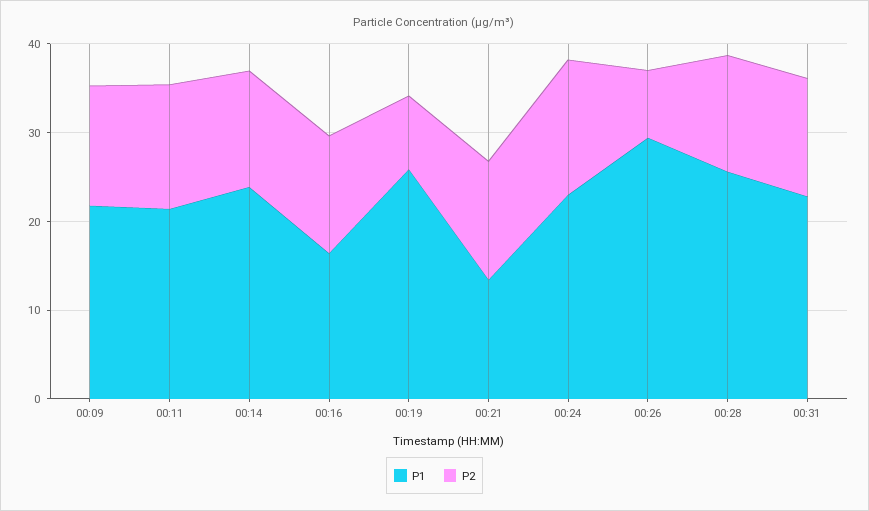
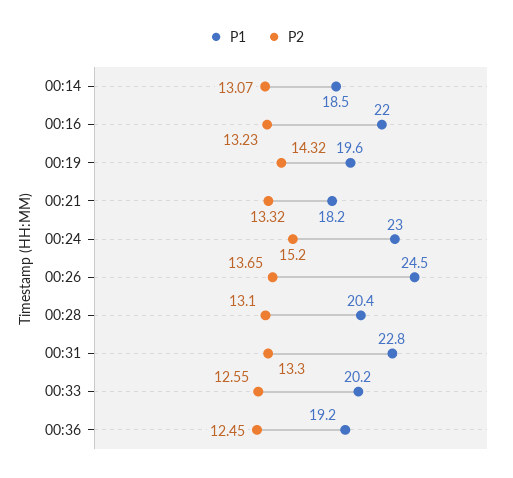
P1, 00:09: 22 -> none
P2, 00:09: 14 -> none
P1, 00:11: 22 -> none
P2, 00:11: 14 -> none
P1, 00:14: 24 -> 18.5
P1, 00:16: 16 -> 22
P1, 00:19: 26 -> 19.6
P2, 00:19: 8 -> 14.32
P1, 00:21: 14 -> 18.2
P1, 00:26: 30 -> 24.5
P2, 00:26: 8 -> 13.65
P1, 00:28: 26 -> 20.4
P1, 00:33: none -> 20.2
P2, 00:33: none -> 12.55
P1, 00:36: none -> 19.2
P2, 00:36: none -> 12.45

